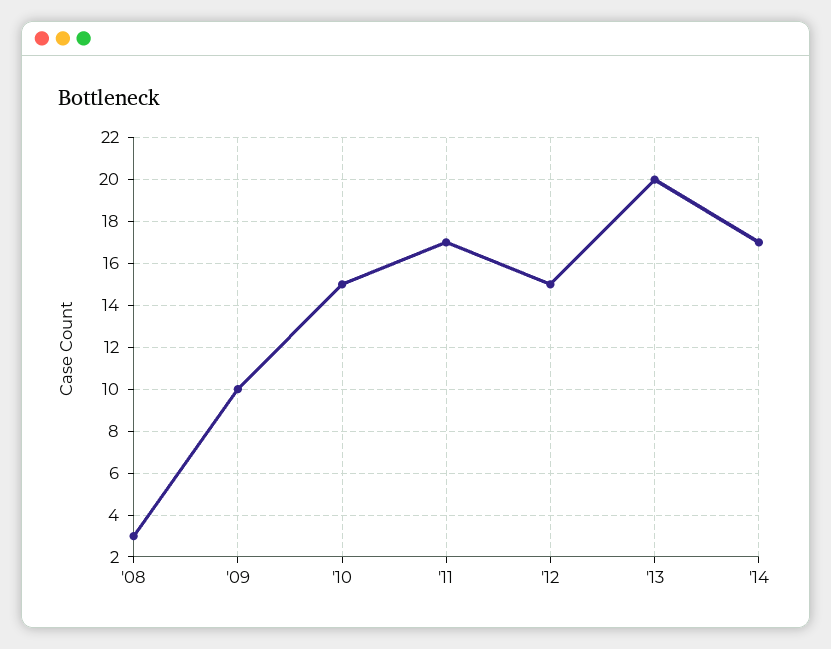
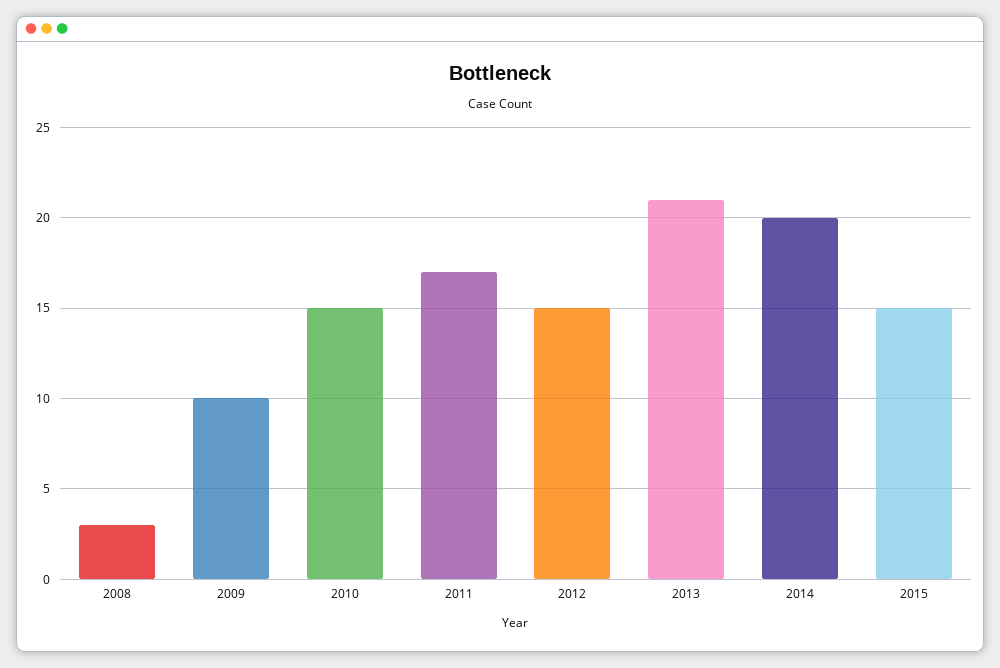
'13: 20 -> 21
'14: 17 -> 20
2015: none -> 15

